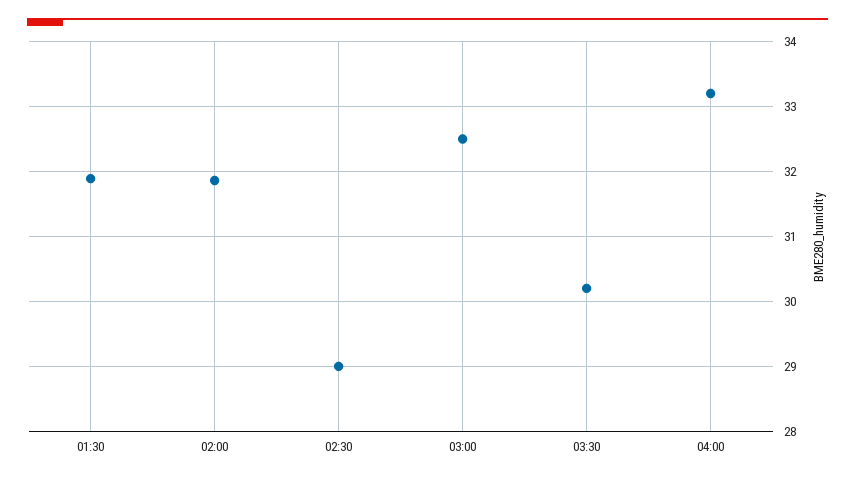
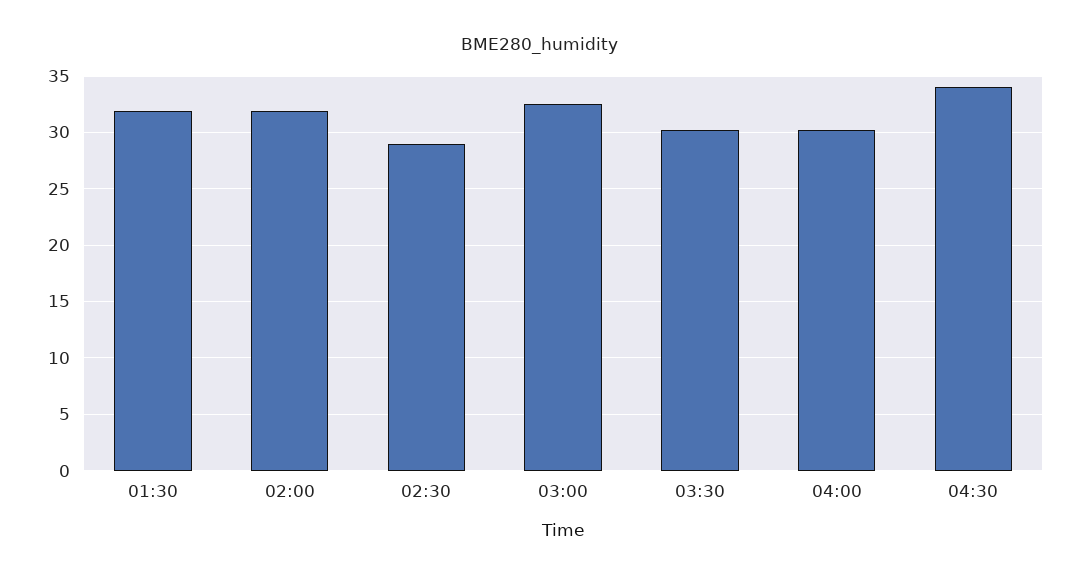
04:00: 33.2 -> 30
04:30: none -> 34

